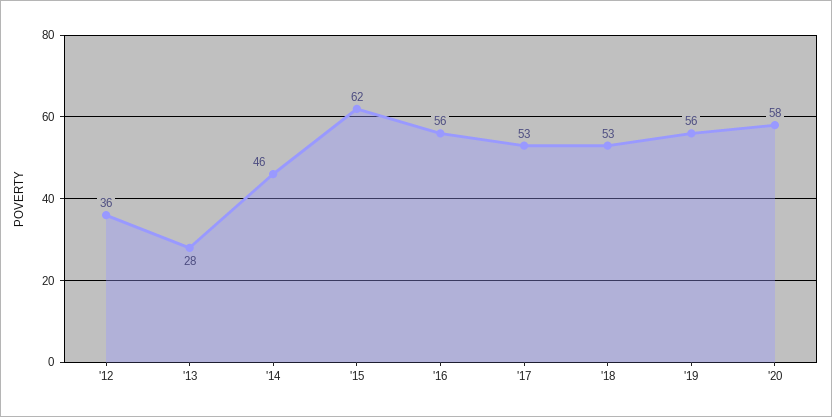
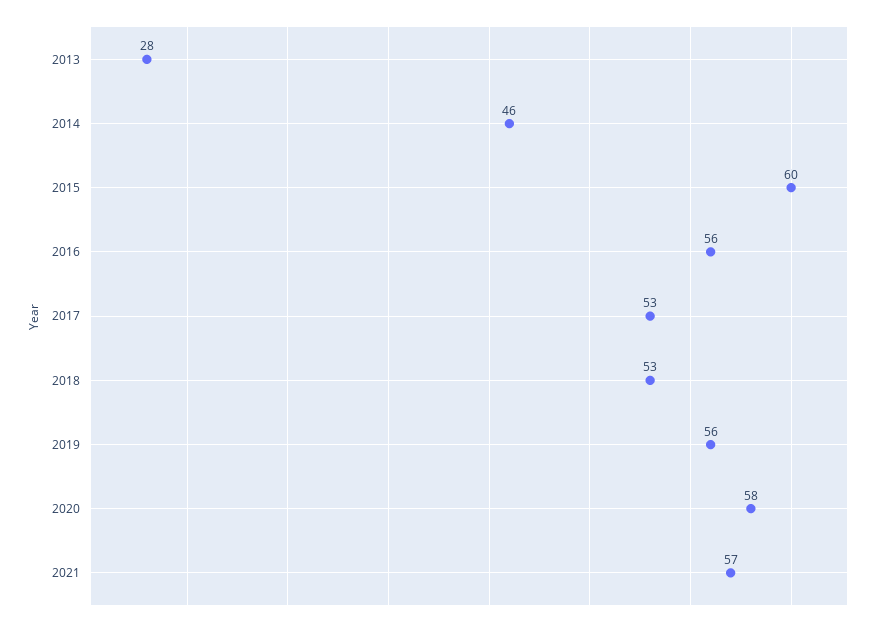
'12: 36 -> none
'15: 62 -> 60
2021: none -> 57

